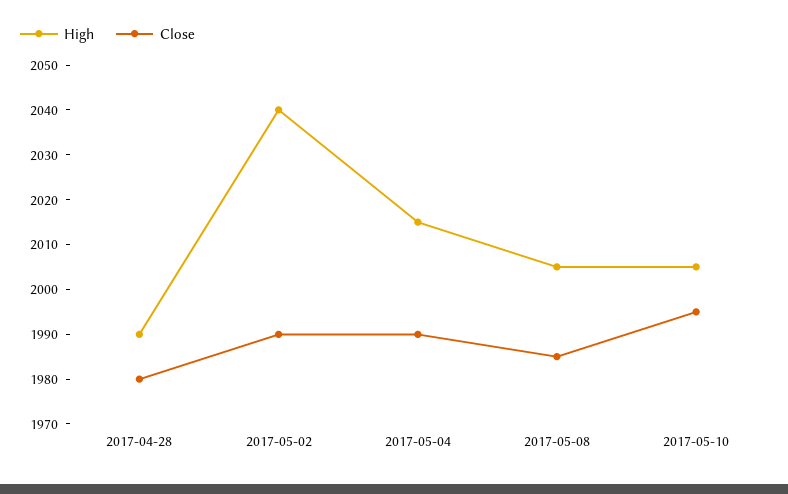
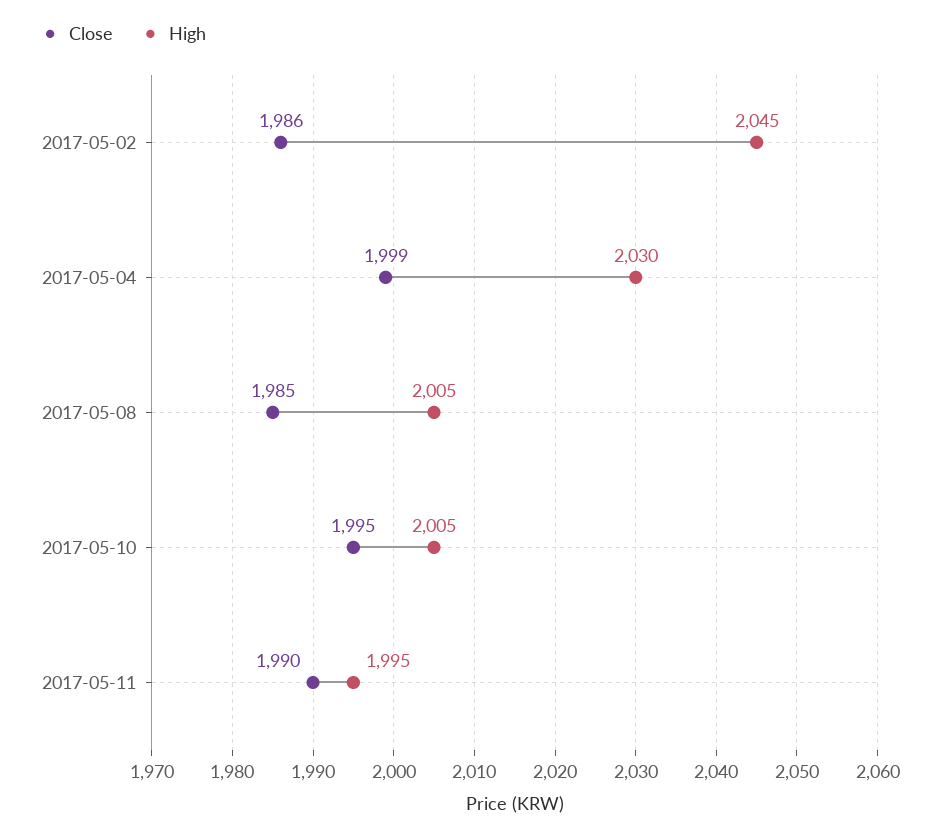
High, 2017-04-28: 1990 -> none
Close, 2017-04-28: 1980 -> none
High, 2017-05-02: 2040 -> 2045
Close, 2017-05-02: 1990 -> 1986
High, 2017-05-04: 2015 -> 2030
Close, 2017-05-04: 1990 -> 1999
Close, 2017-05-11: none -> 1990
High, 2017-05-11: none -> 1995

